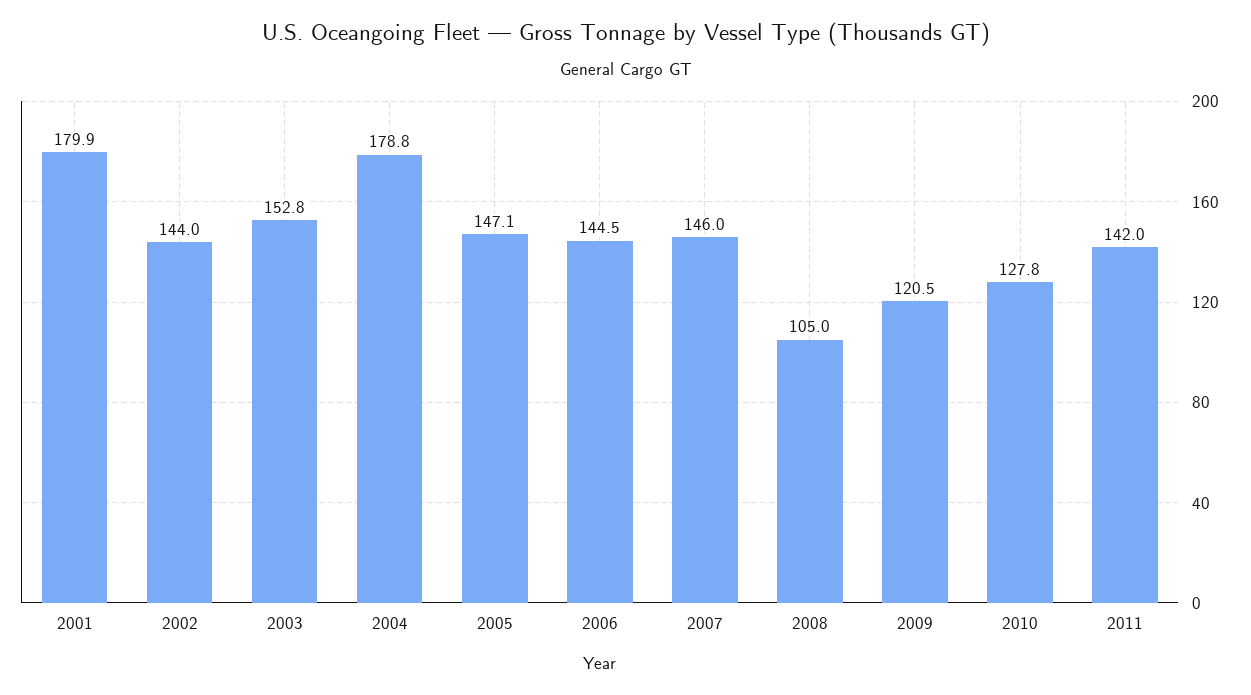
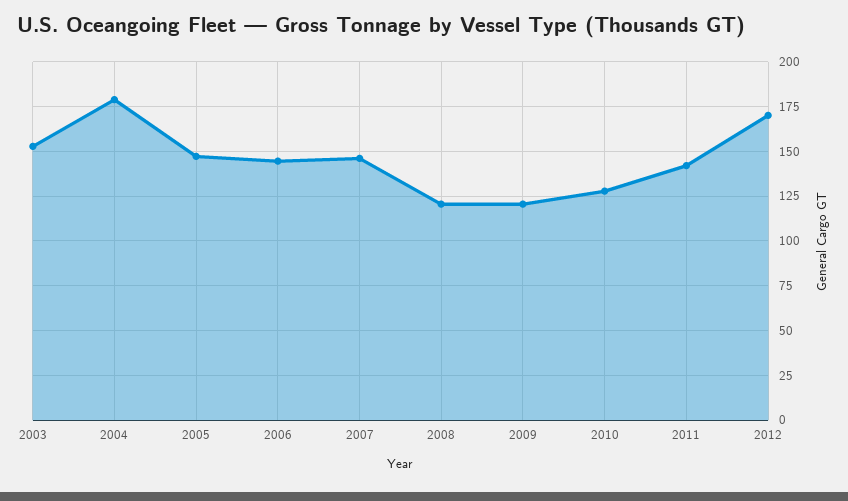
2001: 179.9 -> none
2002: 144 -> none
2008: 105 -> 120
2012: none -> 170

